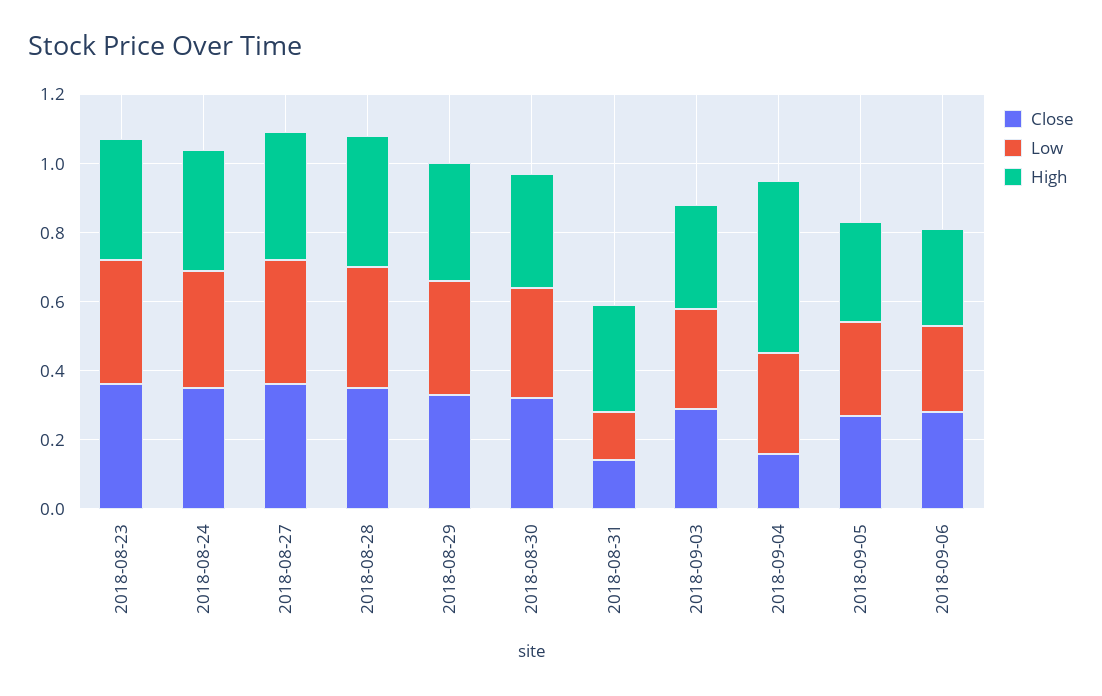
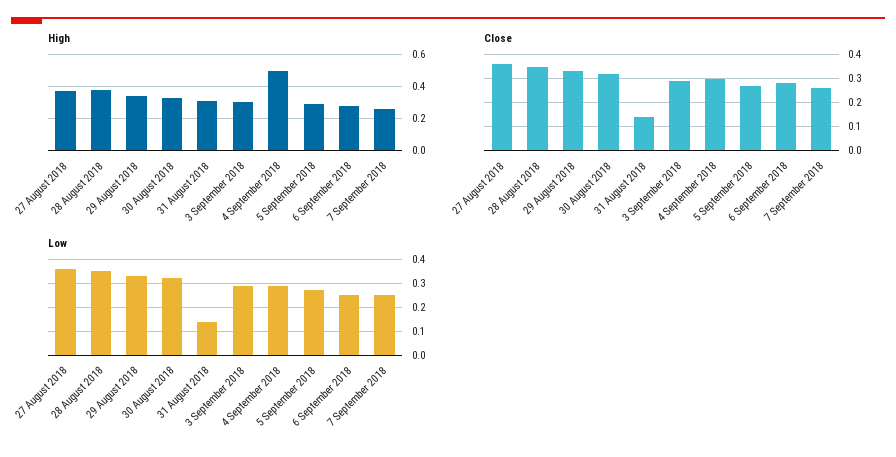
Close, 2018-08-23: 0.35 -> none
Low, 2018-08-23: 0.35 -> none
High, 2018-08-23: 0.35 -> none
Close, 2018-08-24: 0.35 -> none
Low, 2018-08-24: 0.35 -> none
High, 2018-08-24: 0.35 -> none
Close, 2018-09-04: 0.15 -> 0.3
High, 7 September 2018: none -> 0.25
Close, 7 September 2018: none -> 0.25
Low, 7 September 2018: none -> 0.25

